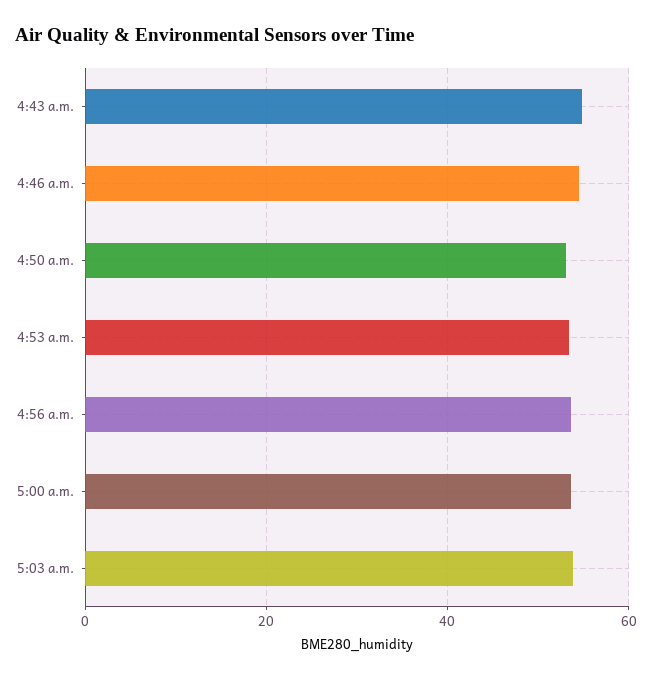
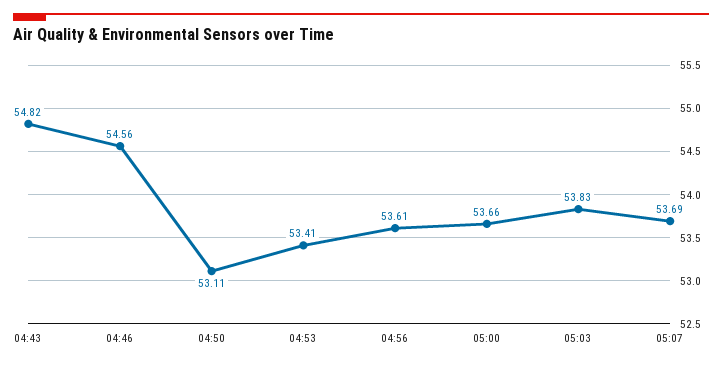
05:07: none -> 53.69

